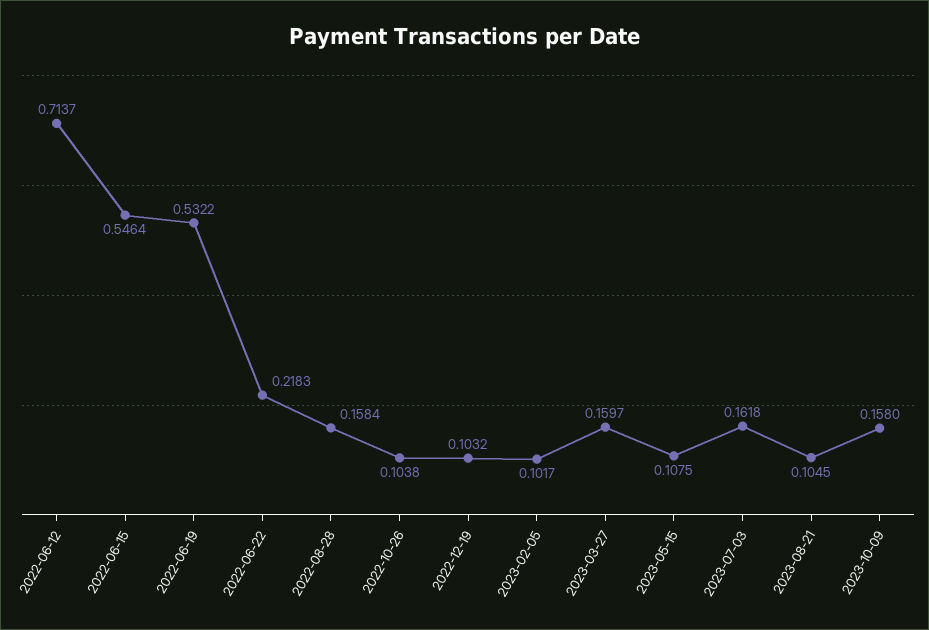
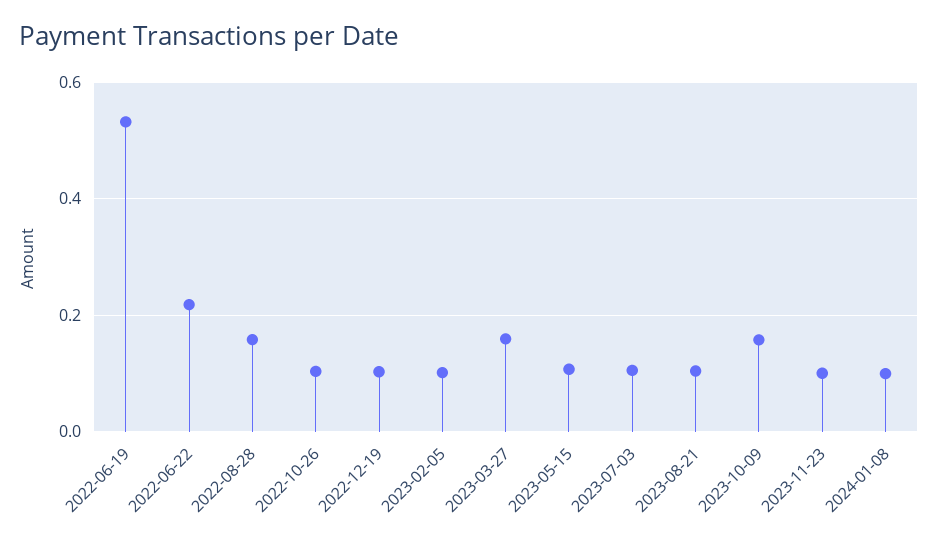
2022-06-12: 0.7137 -> none
2022-06-15: 0.5464 -> none
2023-07-03: 0.1618 -> 0.1
2023-11-23: none -> 0.1
2024-01-08: none -> 0.1

